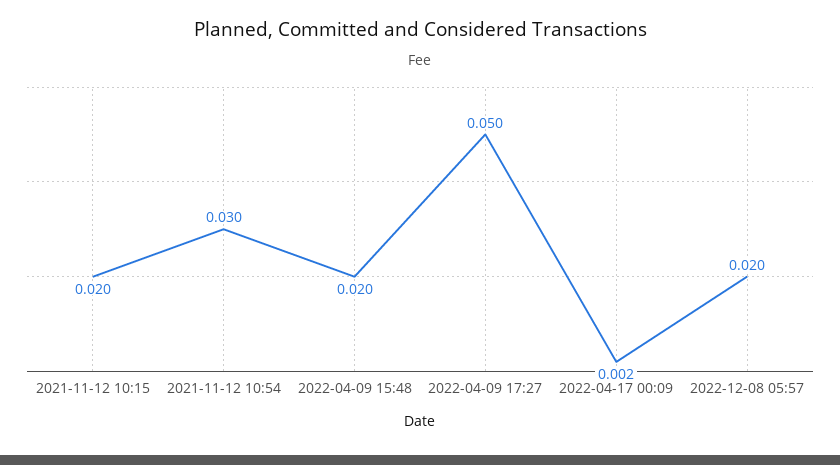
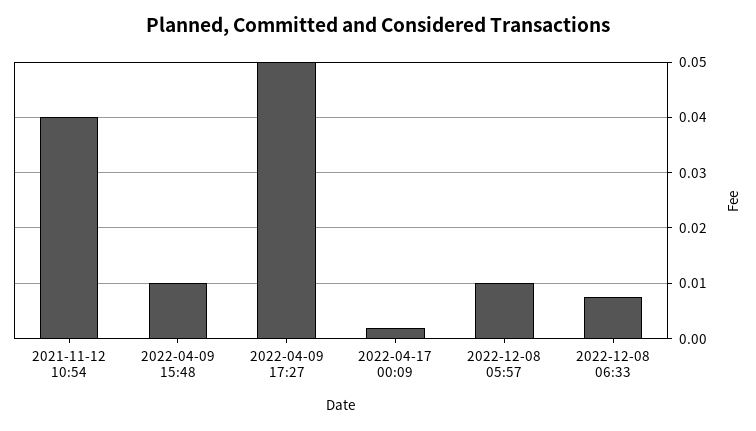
2021-11-12 10:15: 0.02 -> none
2021-11-12 10:54: 0.03 -> 0.04
2022-04-09 15:48: 0.02 -> 0.01
2022-12-08 05:57: 0.02 -> 0.01
2022-12-08 06:33: none -> 0.008

